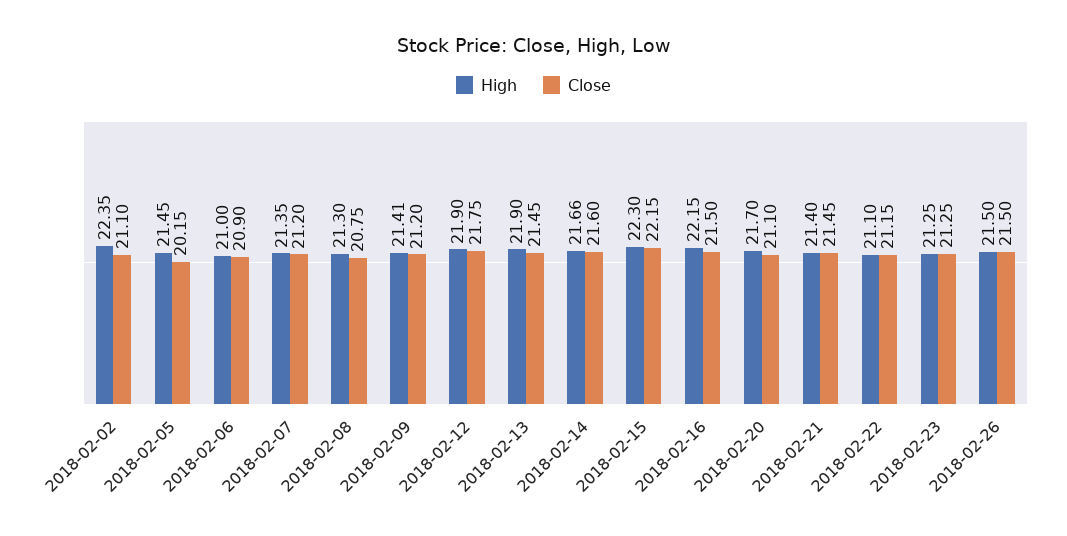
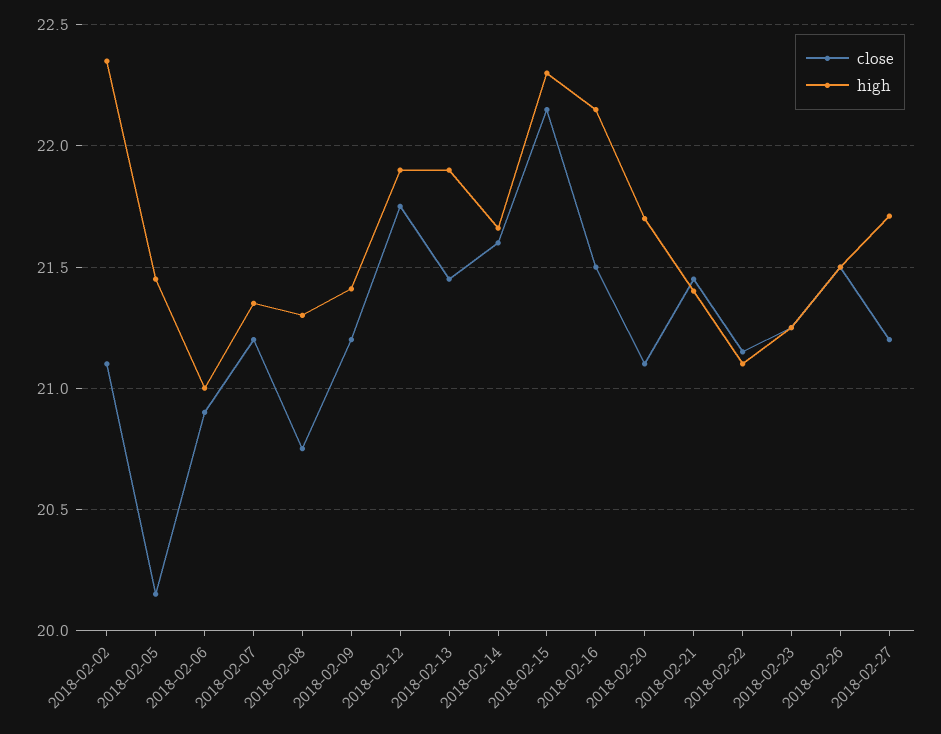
Close, 2018-02-27: none -> 21.2
High, 2018-02-27: none -> 21.7

